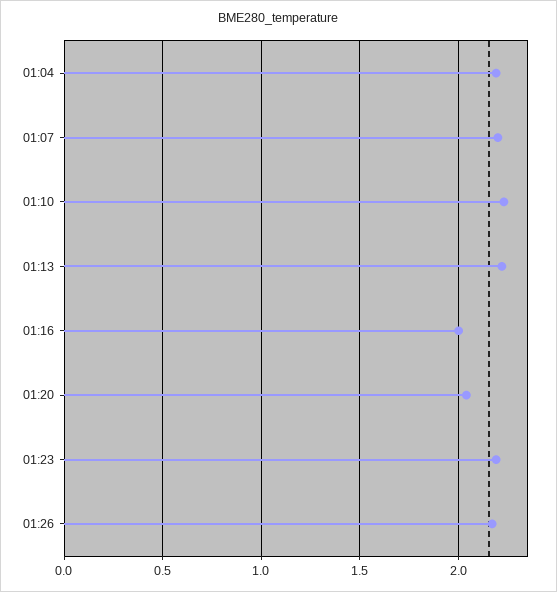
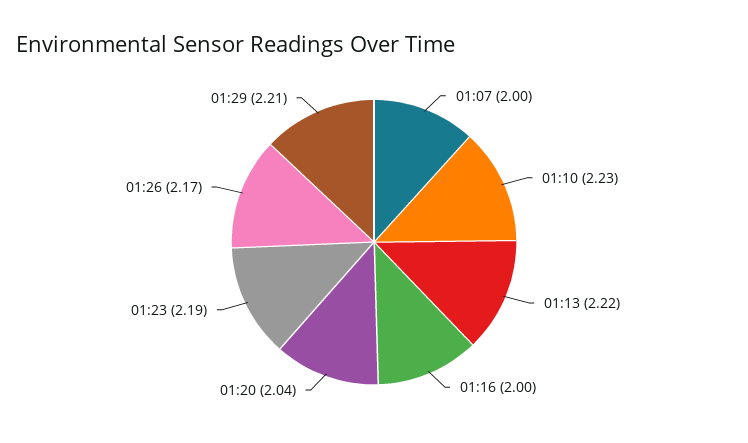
01:04: 2.2 -> none
01:07: 2.2 -> 2
01:29: none -> 2.21

